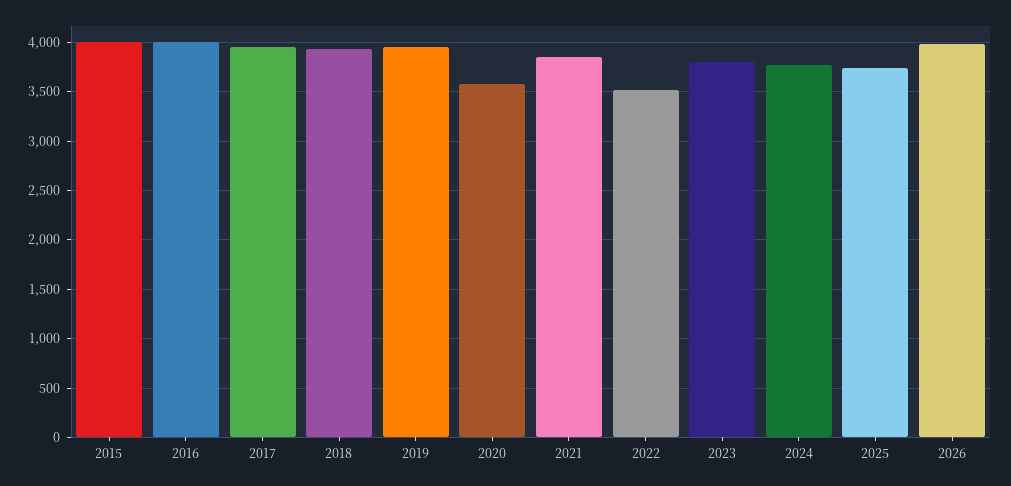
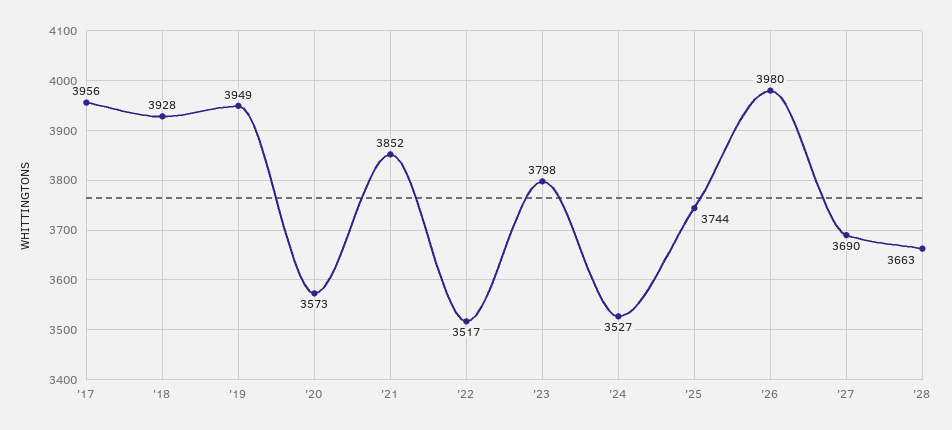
2015: 4000 -> none
2016: 4000 -> none
2024: 3800 -> 3527
'27: none -> 3690
'28: none -> 3663

